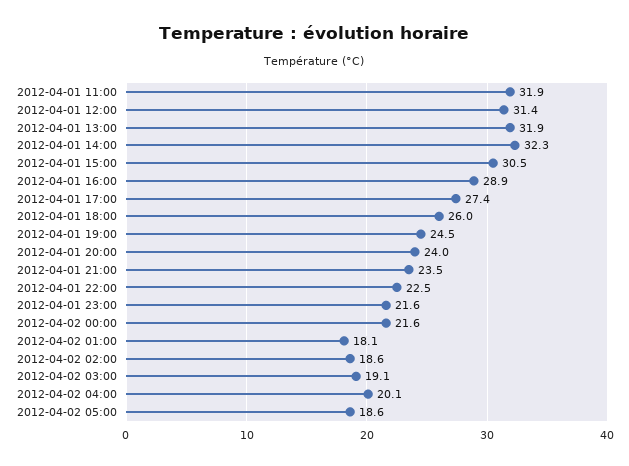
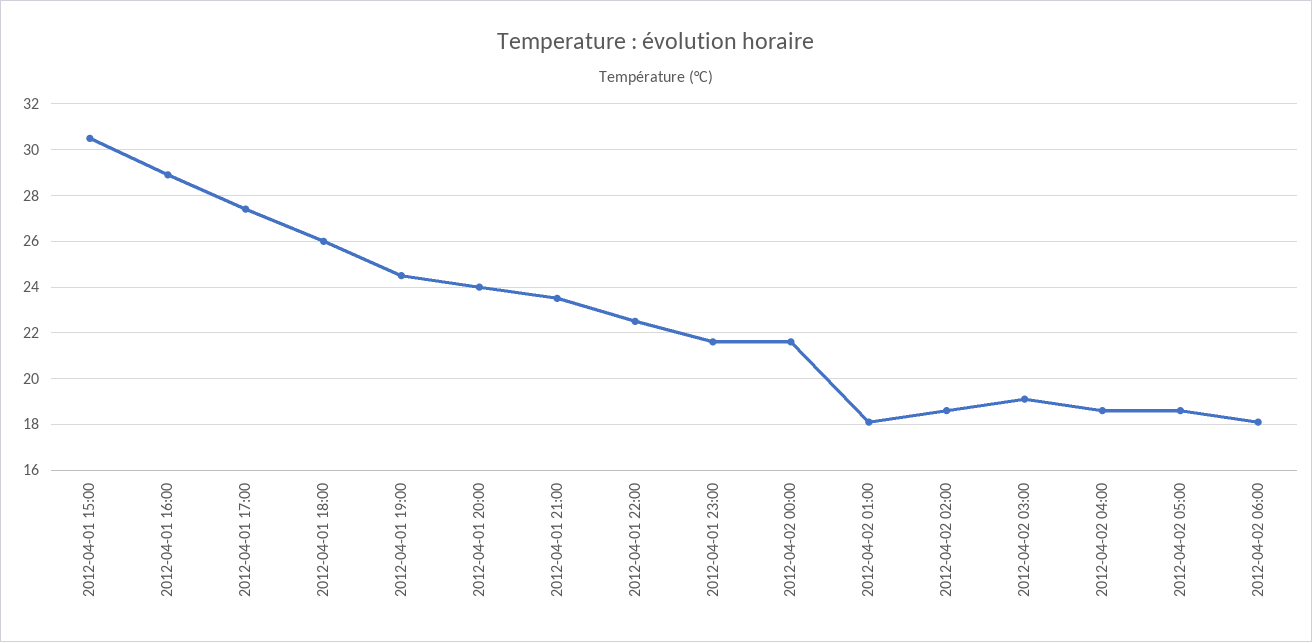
2012-04-01 11:00: 31.9 -> none
2012-04-01 12:00: 31.4 -> none
2012-04-01 13:00: 31.9 -> none
2012-04-01 14:00: 32.3 -> none
2012-04-02 04:00: 20.1 -> 18.5
2012-04-02 06:00: none -> 18

